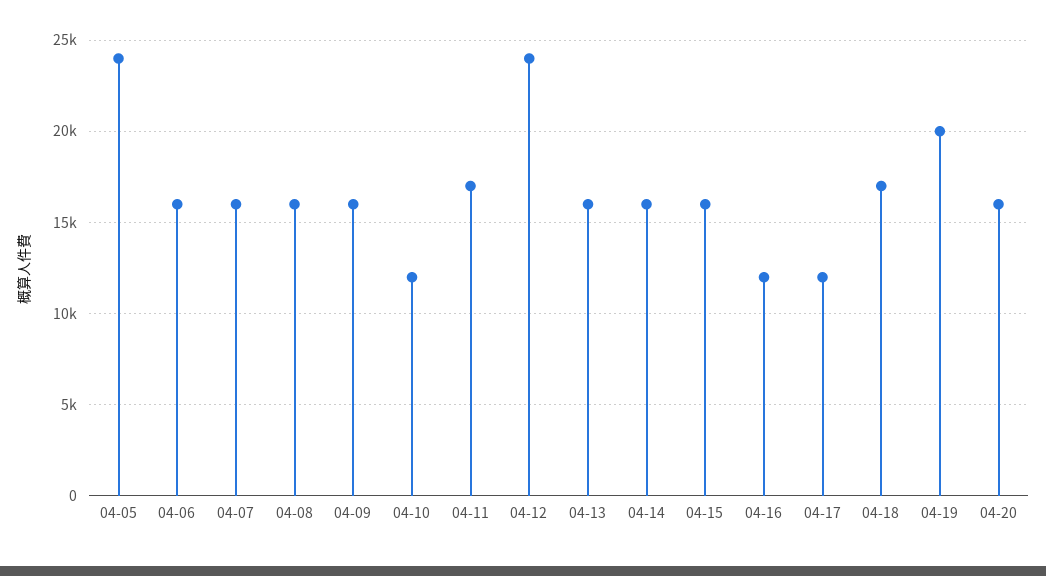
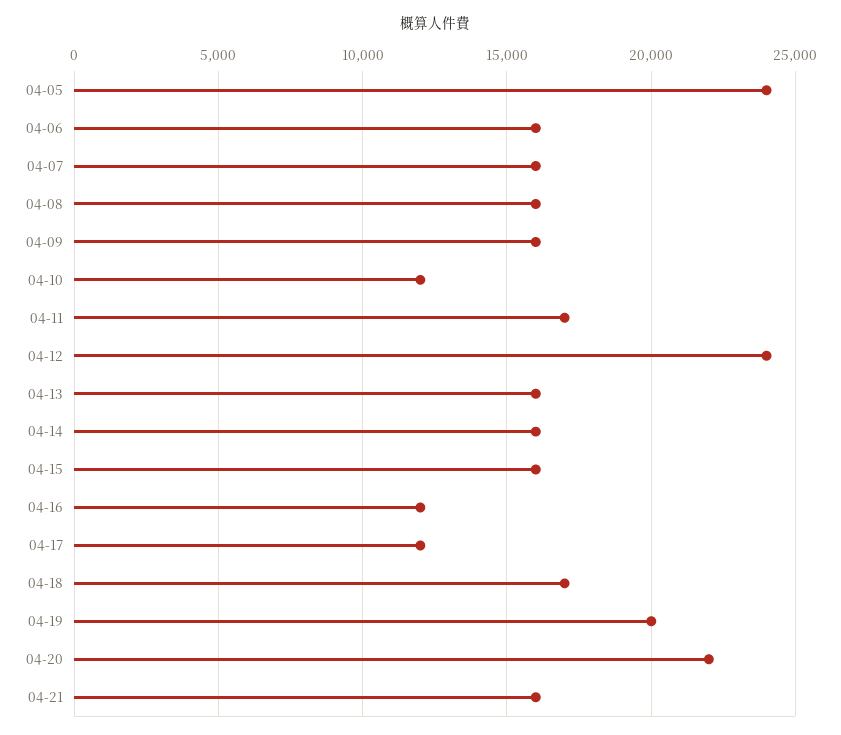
04-20: 16000 -> 22000
04-21: none -> 16000

